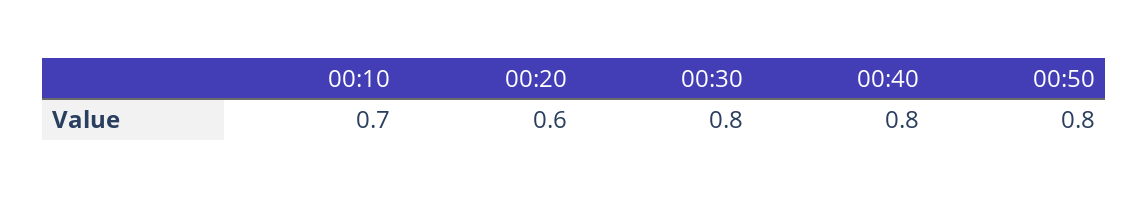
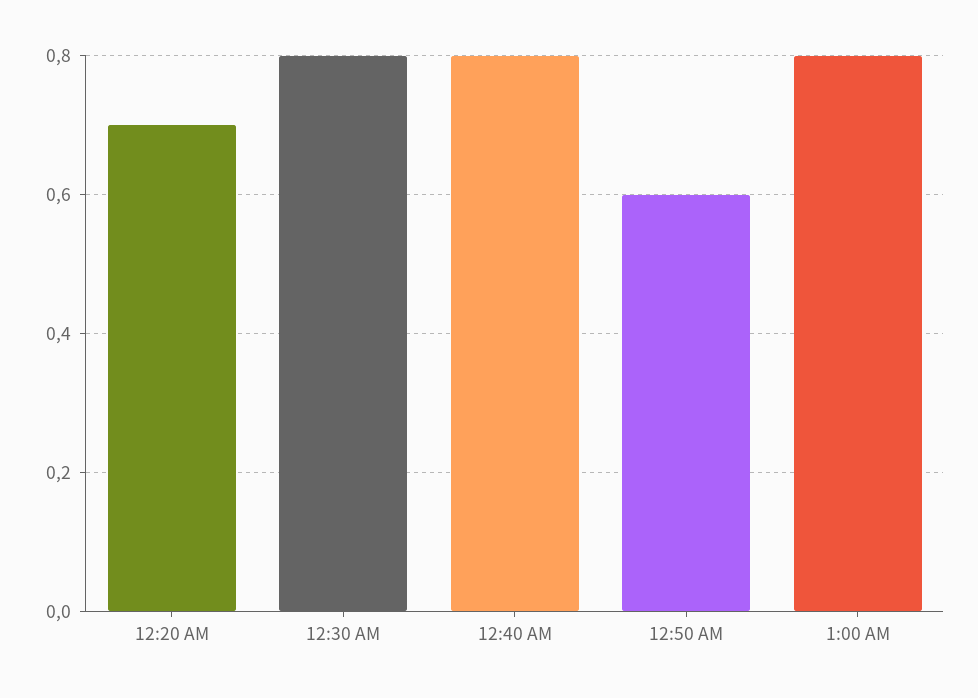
00:10: 0.7 -> none
00:20: 0.6 -> 0.7
00:50: 0.8 -> 0.6
1:00 AM: none -> 0.8

